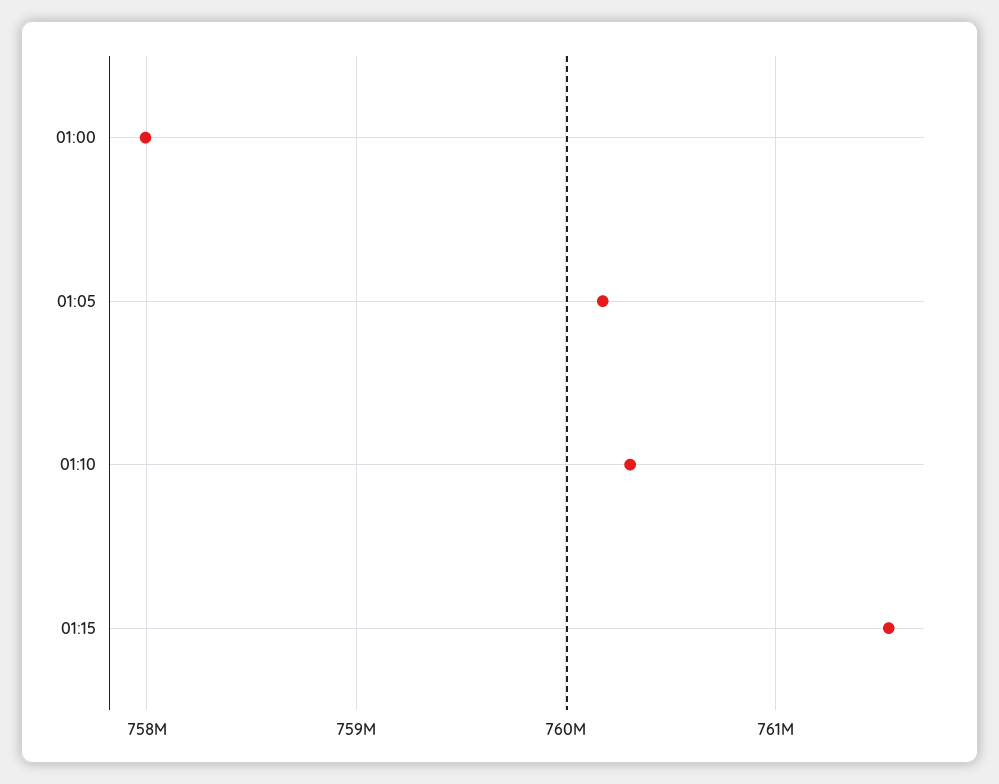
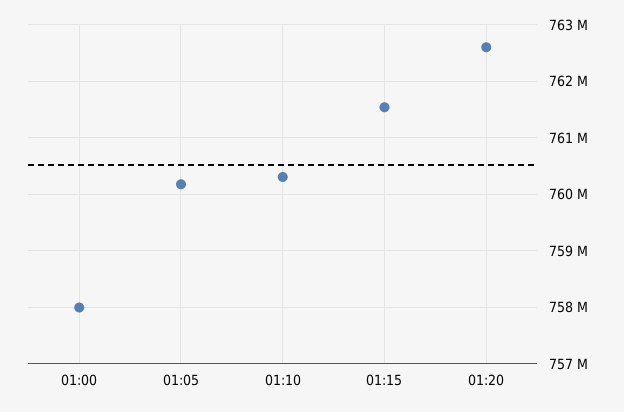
01:20: none -> 762600000

